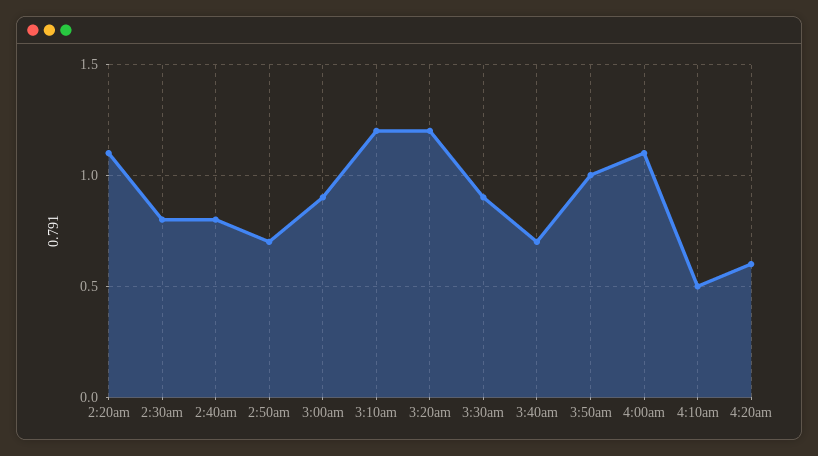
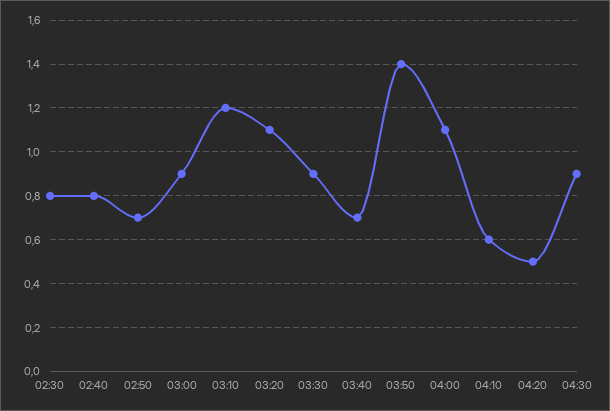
2:20am: 1.1 -> none
3:20am: 1.2 -> 1.1
3:50am: 1 -> 1.4
4:10am: 0.5 -> 0.6
4:20am: 0.6 -> 0.5
04:30: none -> 0.9

